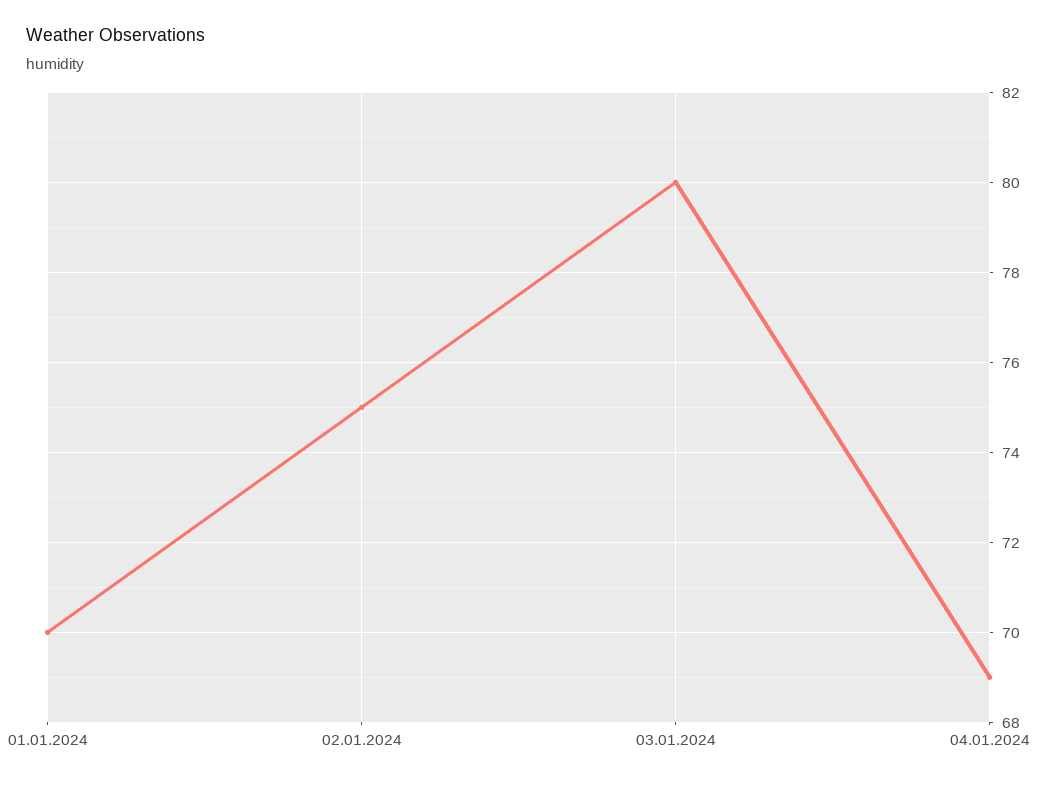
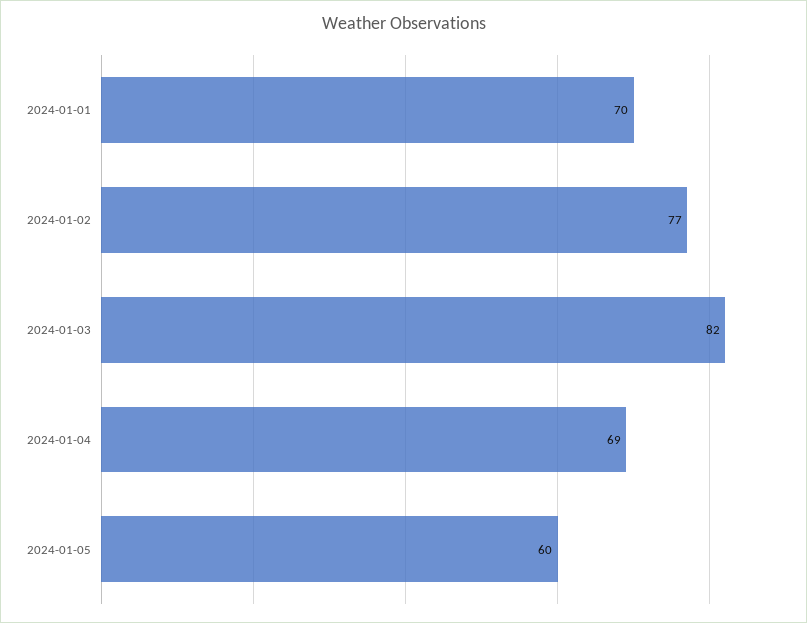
02.01.2024: 75 -> 77
03.01.2024: 80 -> 82
2024-01-05: none -> 60

